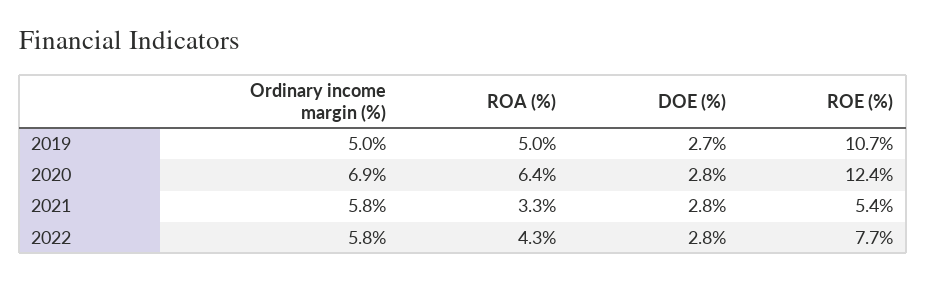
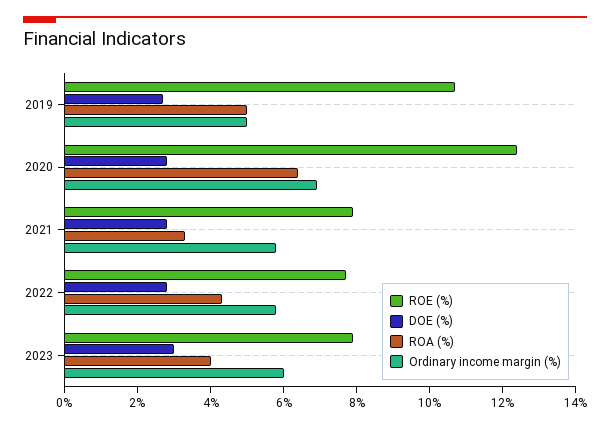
ROE (%), 2021: 5.4 -> 8
ROE (%), 2023: none -> 8
DOE (%), 2023: none -> 3
ROA (%), 2023: none -> 4
Ordinary income margin (%), 2023: none -> 6

